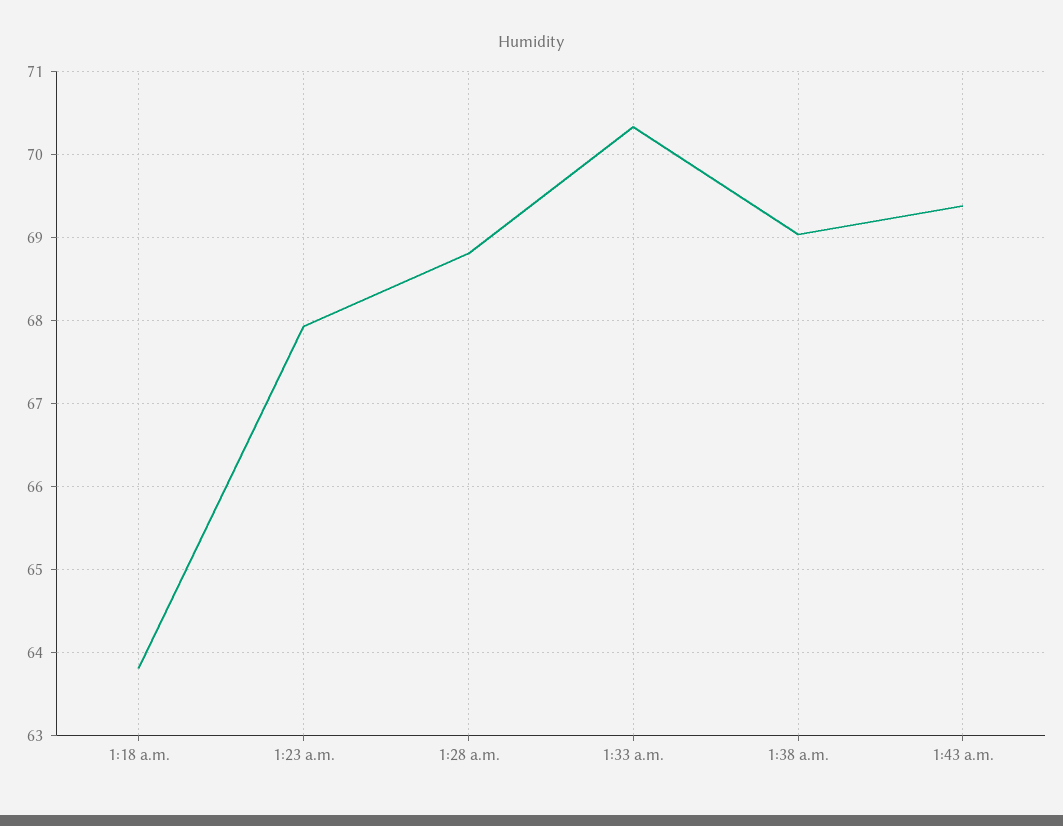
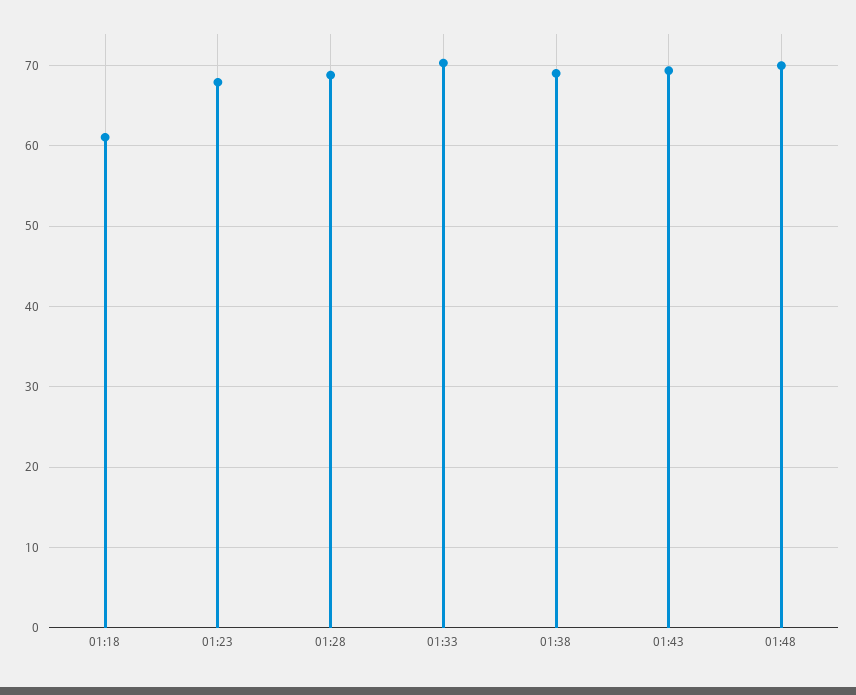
1:18 a.m.: 63.8 -> 61
01:48: none -> 70

